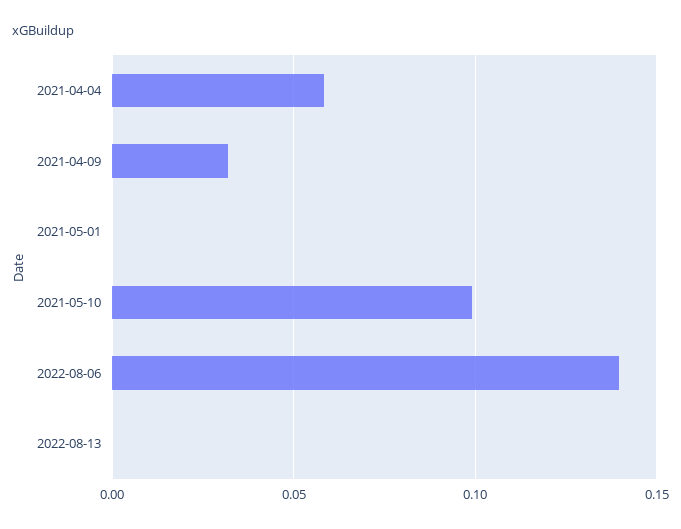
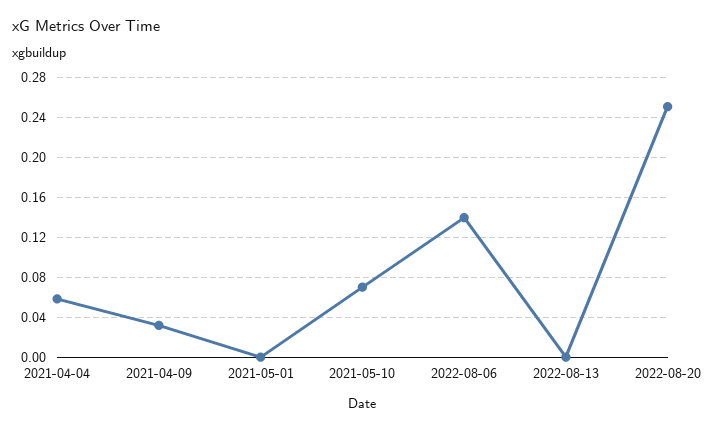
2021-05-10: 0.1 -> 0.07
2022-08-20: none -> 0.25

